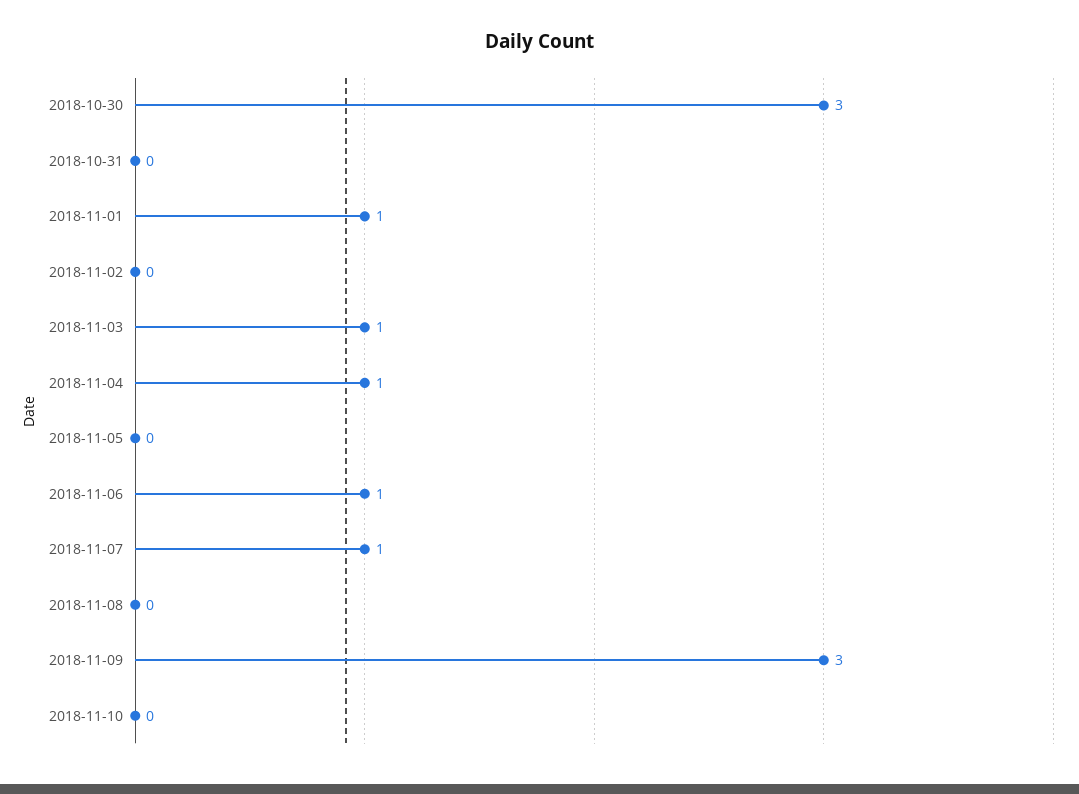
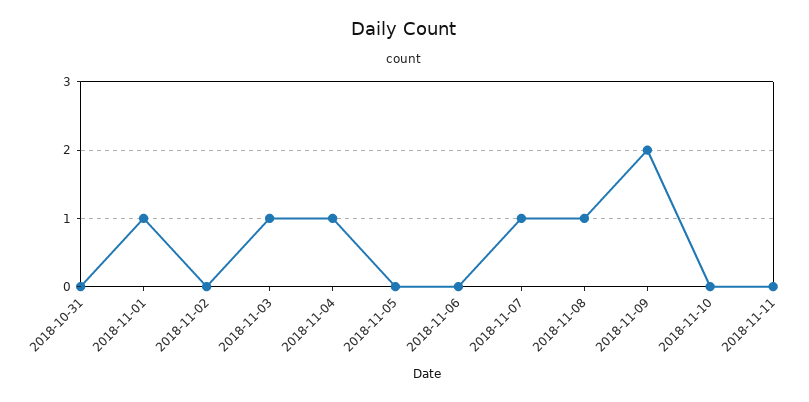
2018-10-30: 3 -> none
2018-11-06: 1 -> 0
2018-11-08: 0 -> 1
2018-11-09: 3 -> 2
2018-11-11: none -> 0

